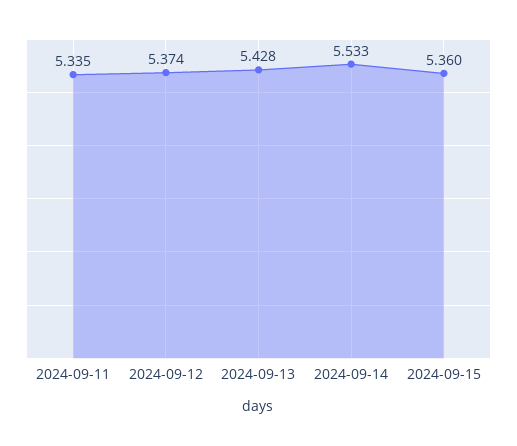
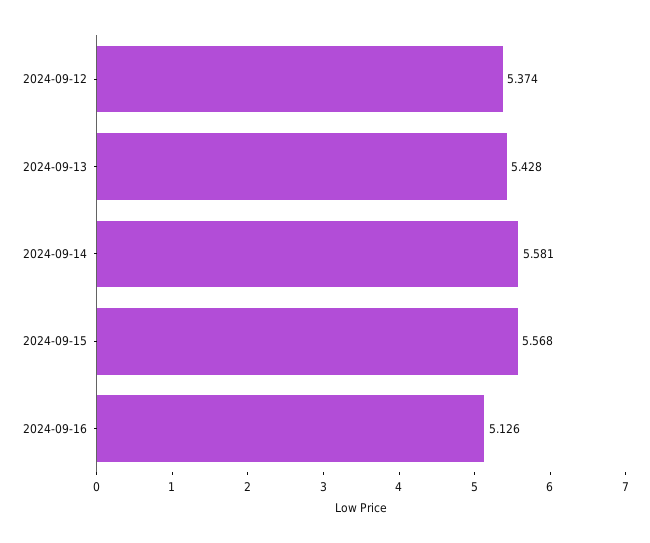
2024-09-11: 5.335 -> none
2024-09-14: 5.533 -> 5.581
2024-09-15: 5.36 -> 5.568
2024-09-16: none -> 5.126

